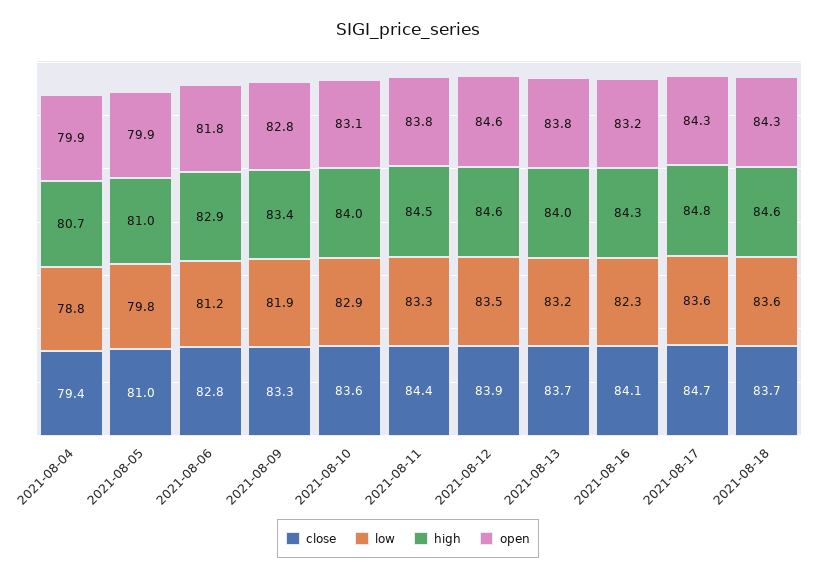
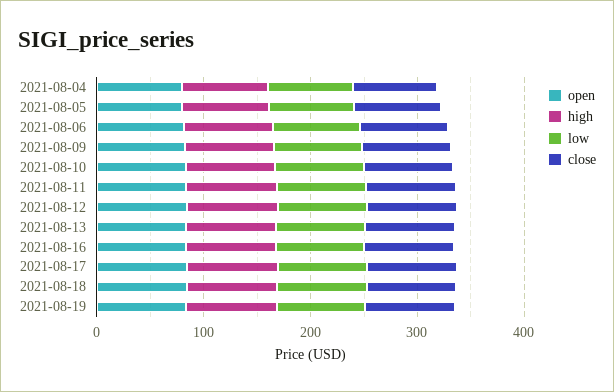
open, 2021-08-19: none -> 80
high, 2021-08-19: none -> 80
low, 2021-08-19: none -> 80
close, 2021-08-19: none -> 80

